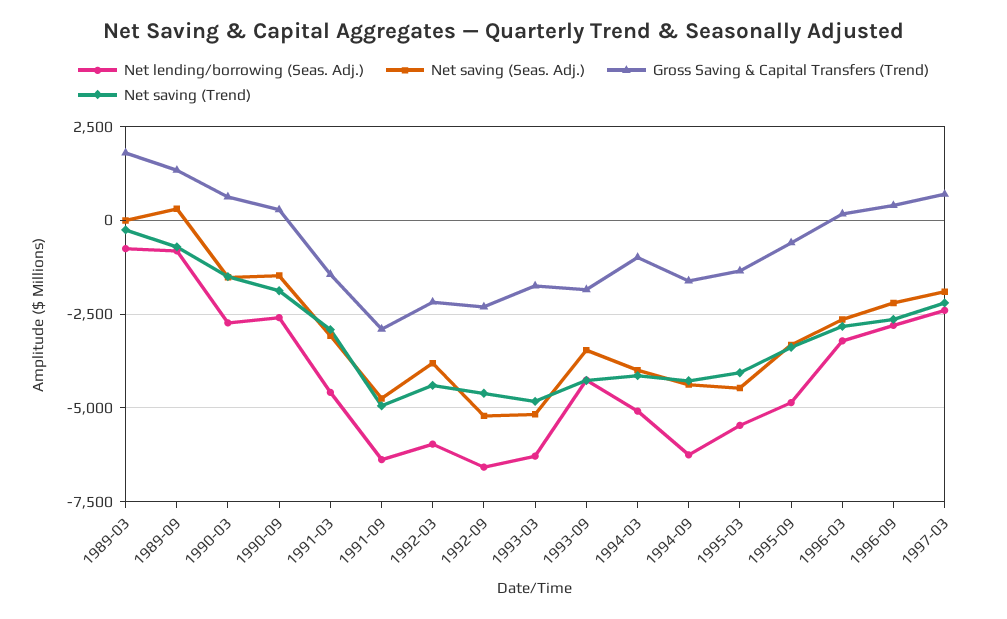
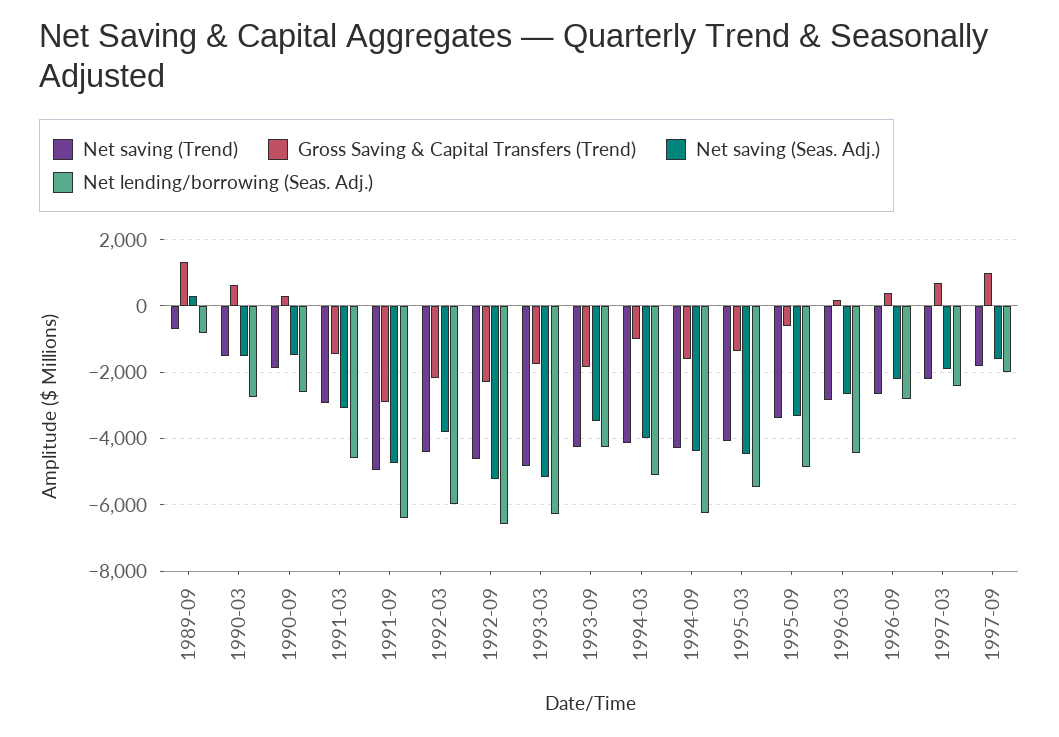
Net lending/borrowing (Seas. Adj.), 1989-03: -750 -> none
Net saving (Seas. Adj.), 1989-03: 0 -> none
Gross Saving & Capital Transfers (Trend), 1989-03: 1750 -> none
Net saving (Trend), 1989-03: -250 -> none
Net lending/borrowing (Seas. Adj.), 1996-03: -3250 -> -4400
Net saving (Trend), 1997-09: none -> -1800
Gross Saving & Capital Transfers (Trend), 1997-09: none -> 1000
Net saving (Seas. Adj.), 1997-09: none -> -1600
Net lending/borrowing (Seas. Adj.), 1997-09: none -> -2000

